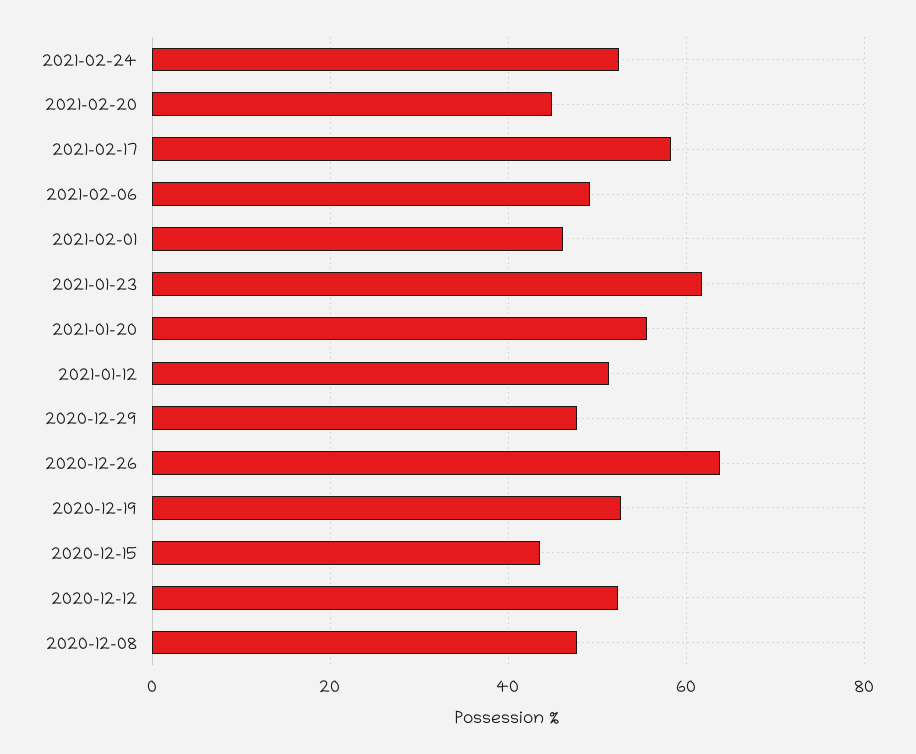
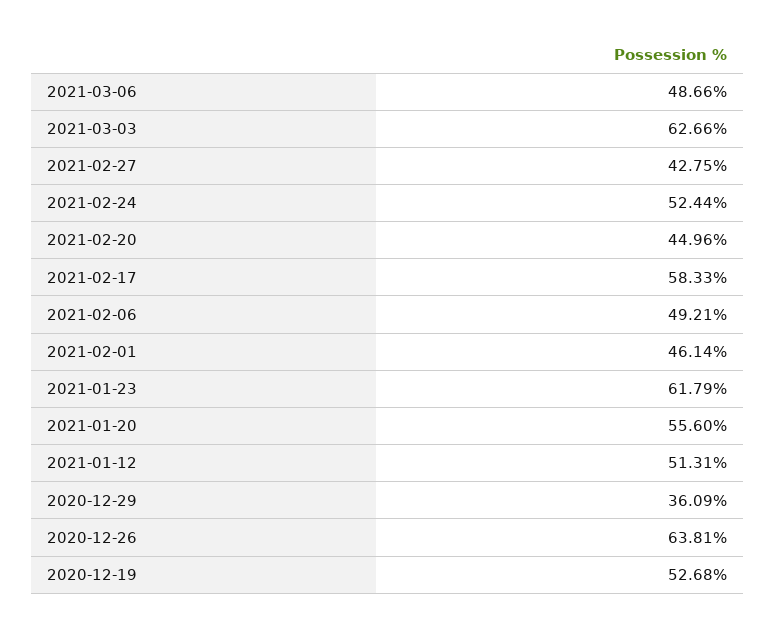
2020-12-29: 48 -> 36.09
2020-12-15: 44 -> none
2020-12-12: 52 -> none
2020-12-08: 48 -> none
2021-03-06: none -> 48.66
2021-03-03: none -> 62.66
2021-02-27: none -> 42.75

